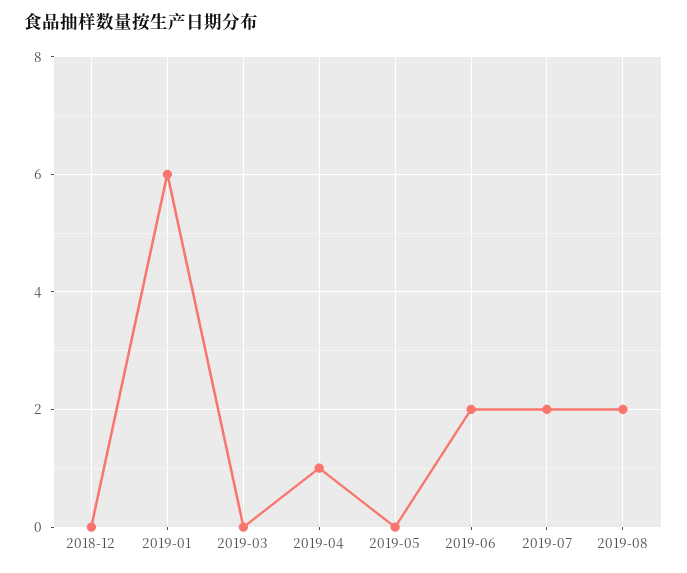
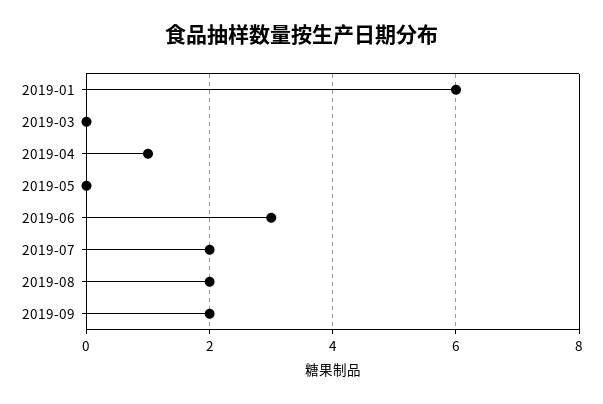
2018-12: 0 -> none
2019-06: 2 -> 3
2019-09: none -> 2

